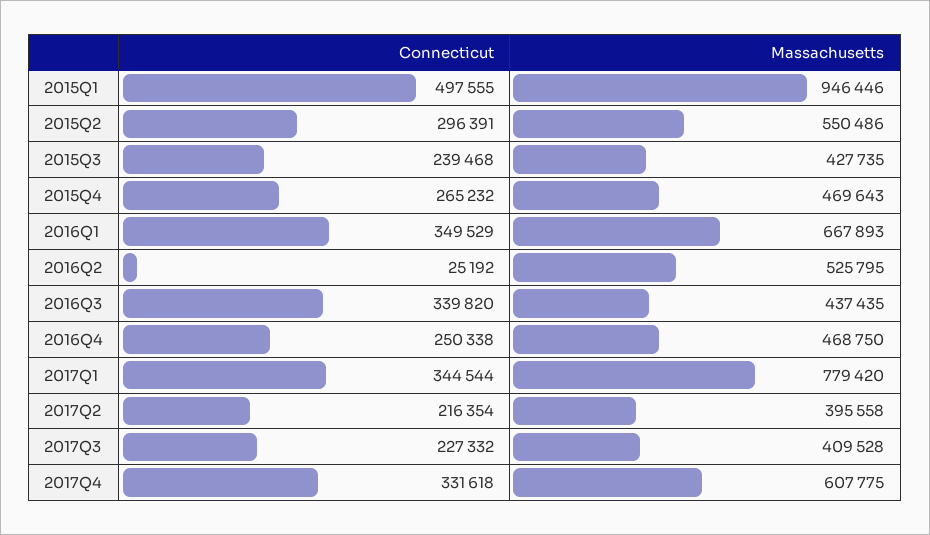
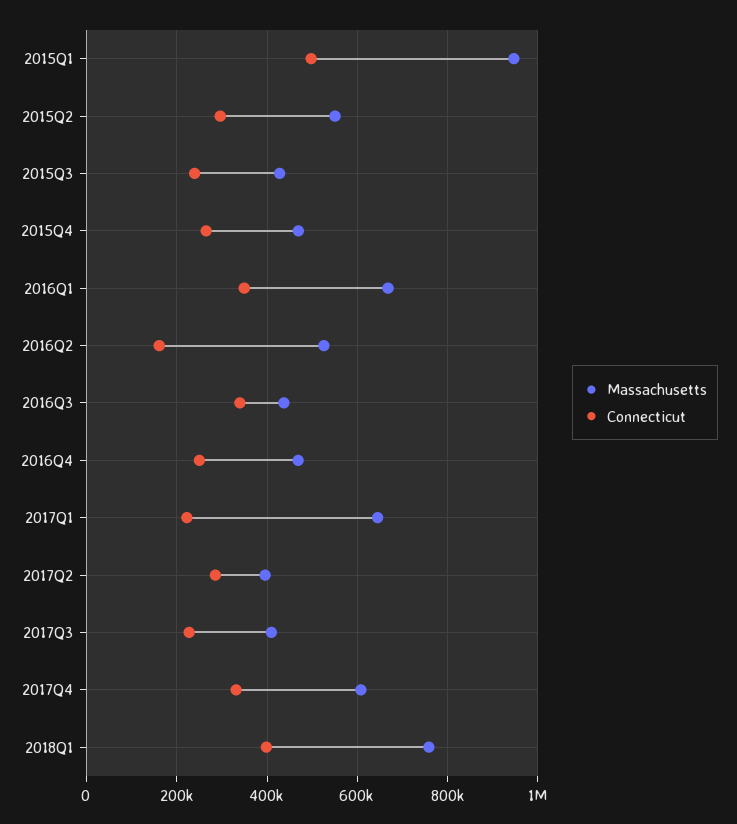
Connecticut, 2016Q2: 25192 -> 160000
Connecticut, 2017Q1: 344544 -> 220000
Massachusetts, 2017Q1: 779420 -> 640000
Connecticut, 2017Q2: 216354 -> 280000
Massachusetts, 2018Q1: none -> 760000
Connecticut, 2018Q1: none -> 400000

